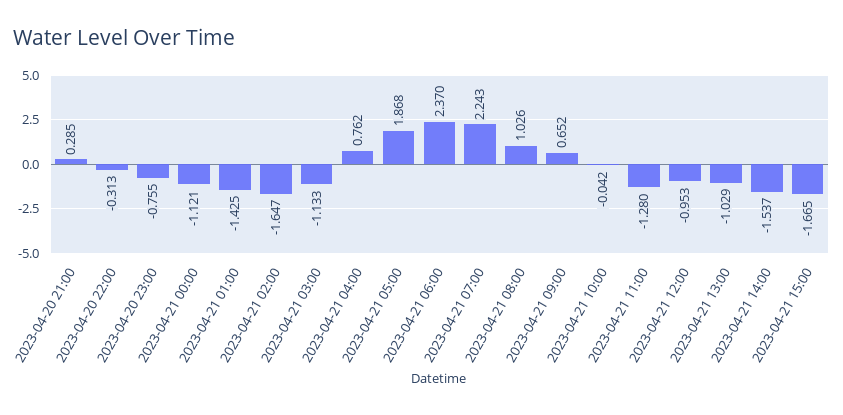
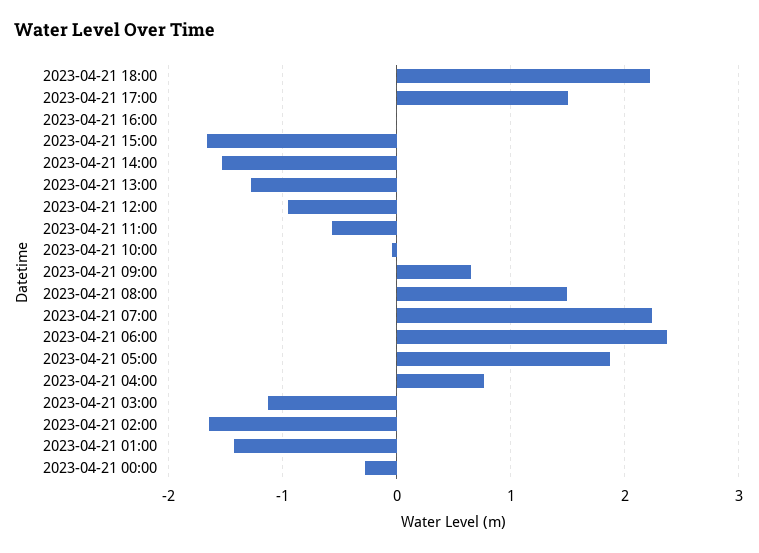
2023-04-20 21:00: 0.285 -> none
2023-04-20 22:00: -0.313 -> none
2023-04-20 23:00: -0.755 -> none
2023-04-21 00:00: -1.121 -> -0.3
2023-04-21 08:00: 1.026 -> 1.5
2023-04-21 11:00: -1.28 -> -0.6
2023-04-21 13:00: -1.029 -> -1.3
2023-04-21 18:00: none -> 2.2
2023-04-21 17:00: none -> 1.5
2023-04-21 16:00: none -> 0

